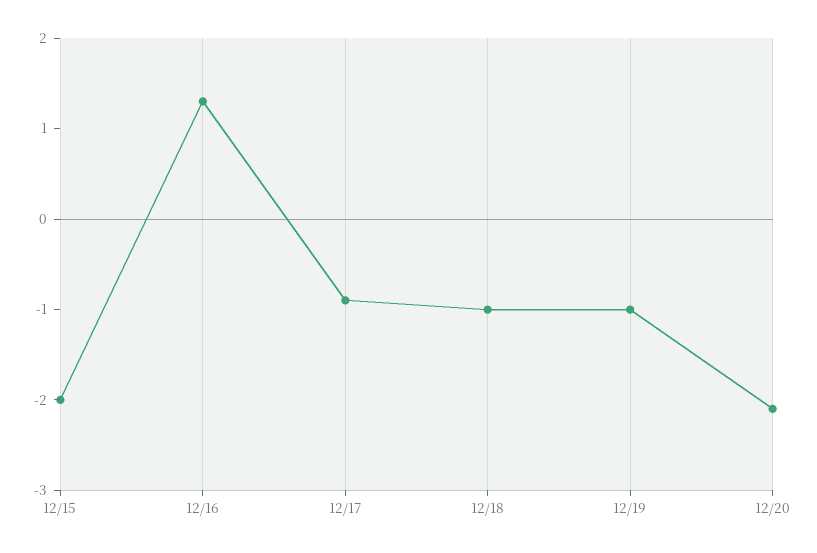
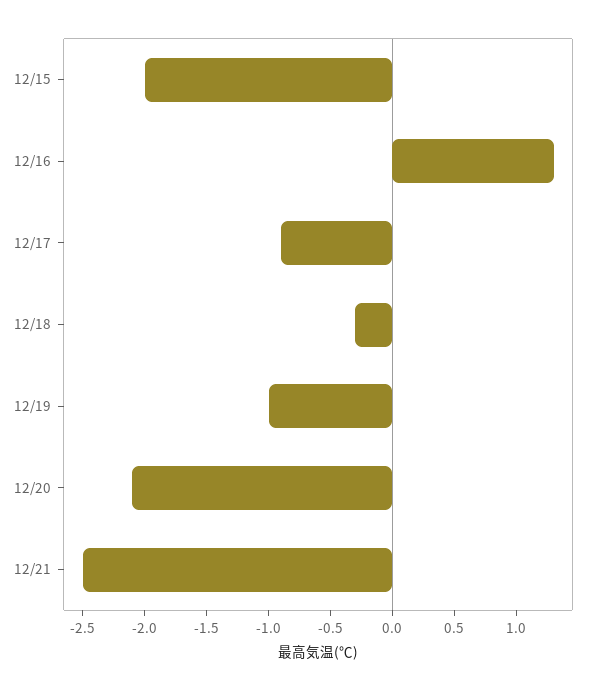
12/18: -1 -> -0.3
12/21: none -> -2.5

